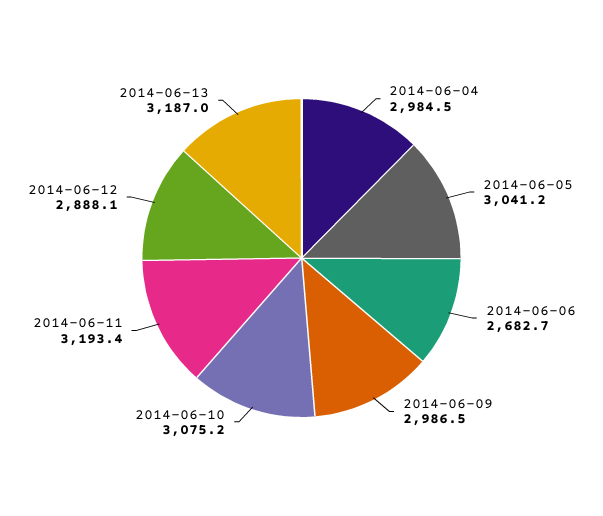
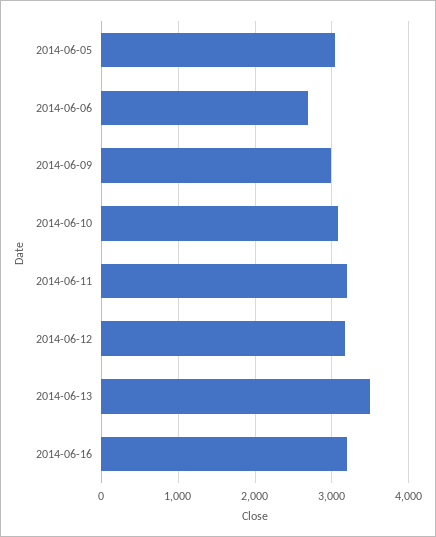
2014-06-04: 2984.5 -> none
2014-06-12: 2888.1 -> 3200
2014-06-13: 3187 -> 3500
2014-06-16: none -> 3200

